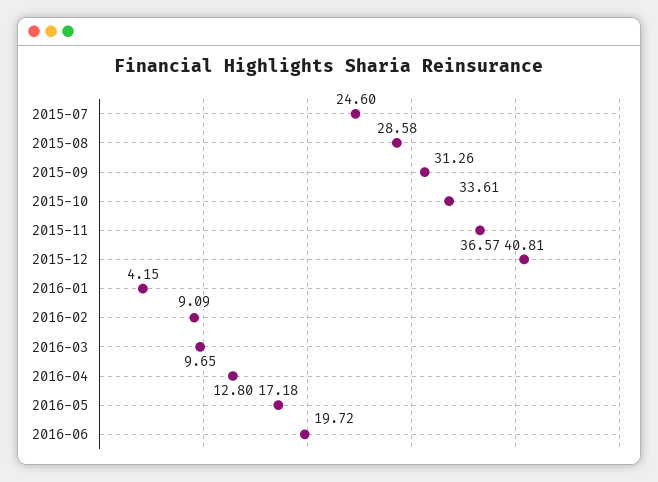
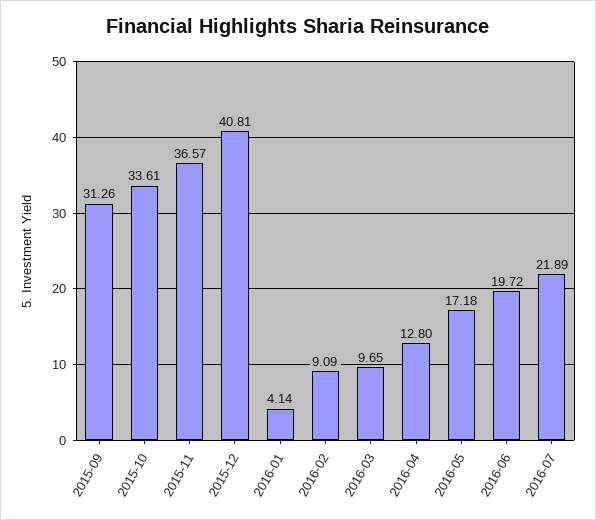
2015-07: 24.6 -> none
2015-08: 28.58 -> none
2016-01: 4.15 -> 4.14
2016-07: none -> 21.89

